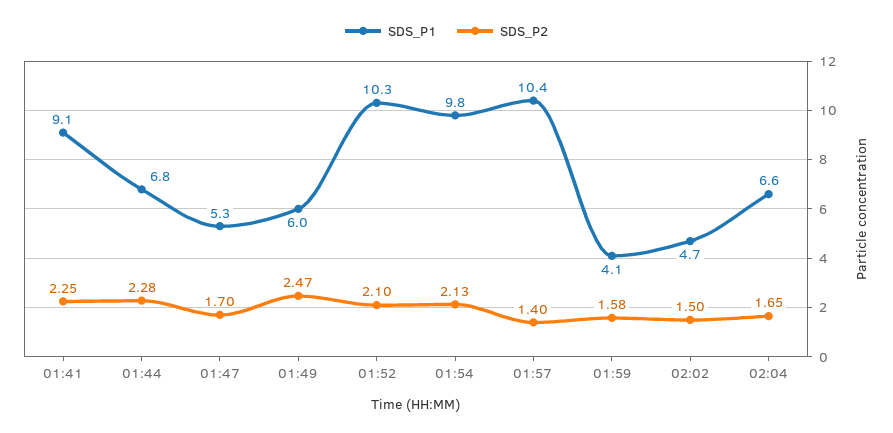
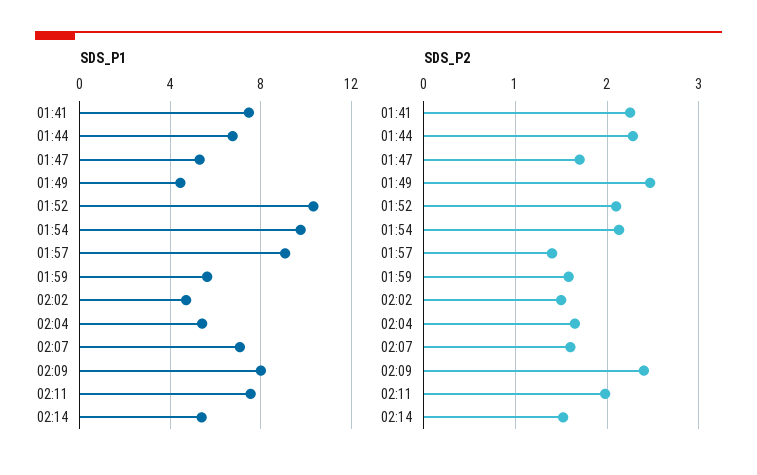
SDS_P1, 01:41: 9.1 -> 7.5
SDS_P1, 01:49: 6 -> 4.5
SDS_P1, 01:57: 10.4 -> 9
SDS_P1, 01:59: 4.1 -> 5.5
SDS_P1, 02:04: 6.6 -> 5.5
SDS_P1, 02:07: none -> 7
SDS_P1, 02:09: none -> 8
SDS_P1, 02:11: none -> 7.5
SDS_P1, 02:14: none -> 5.5
SDS_P2, 02:07: none -> 1.6
SDS_P2, 02:09: none -> 2.4
SDS_P2, 02:11: none -> 2
SDS_P2, 02:14: none -> 1.5

